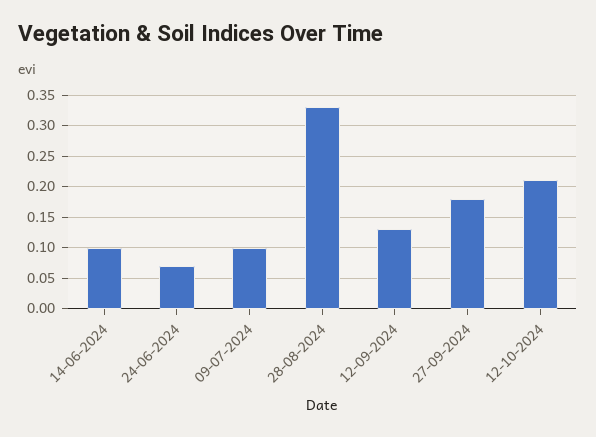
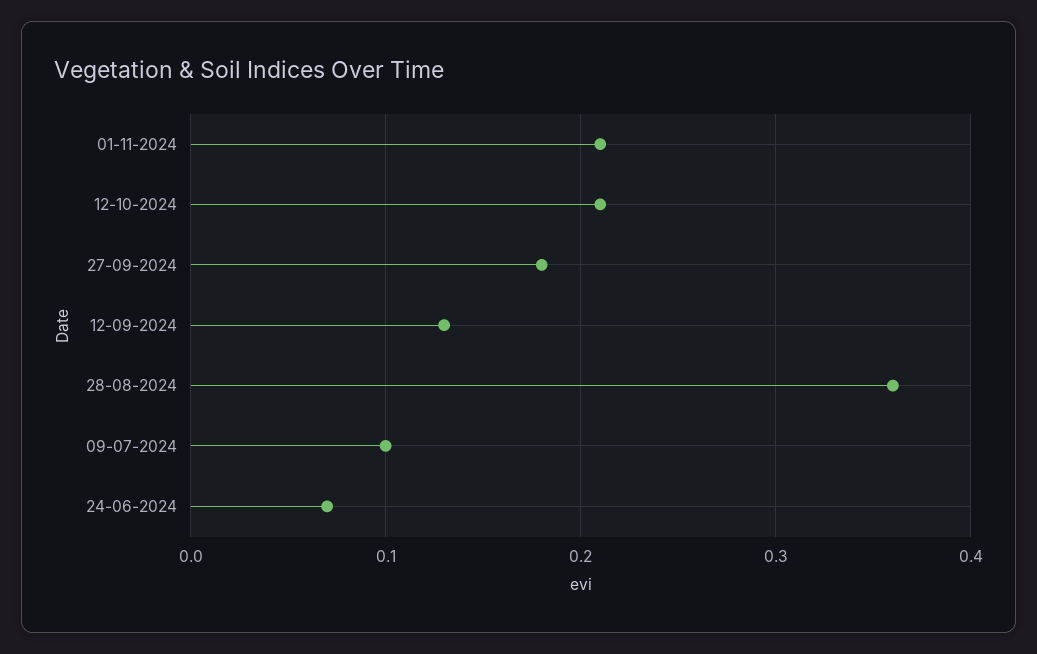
14-06-2024: 0.1 -> none
28-08-2024: 0.33 -> 0.36
01-11-2024: none -> 0.21

